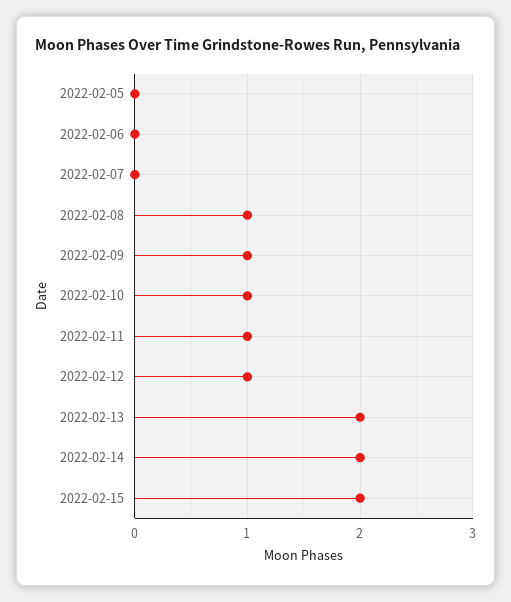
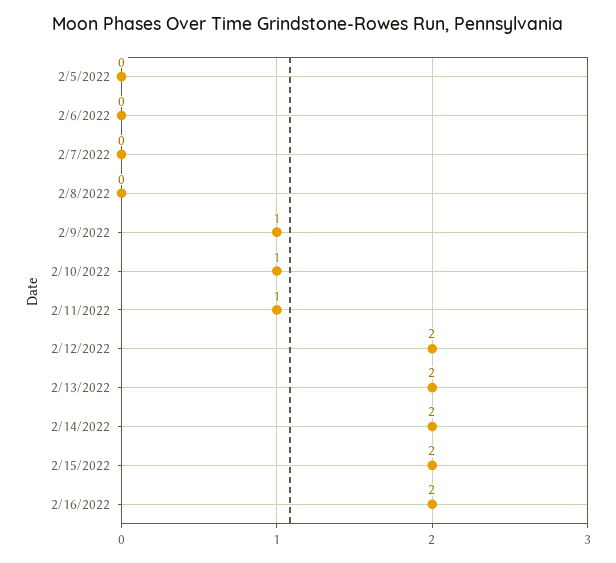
2022-02-08: 1 -> 0
2022-02-12: 1 -> 2
2/16/2022: none -> 2

